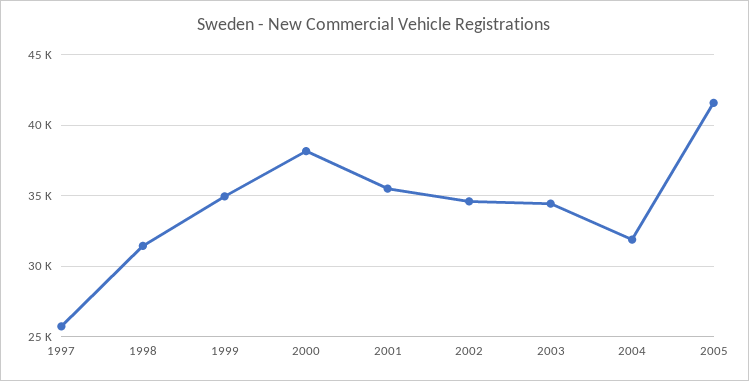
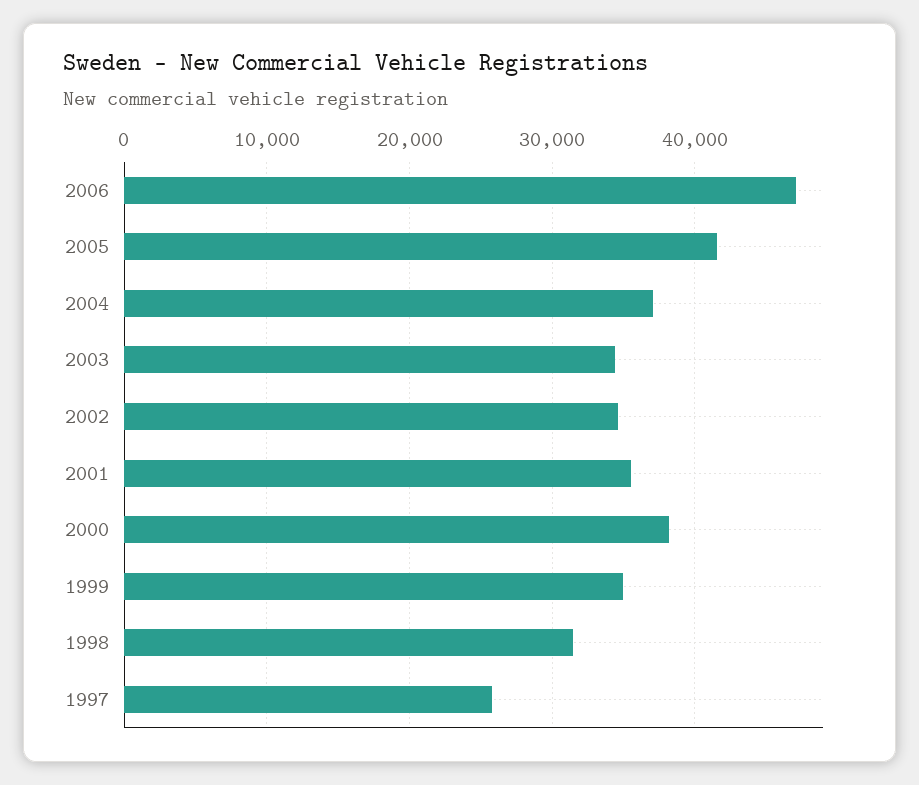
2004: 32000 -> 37000
2006: none -> 47000

